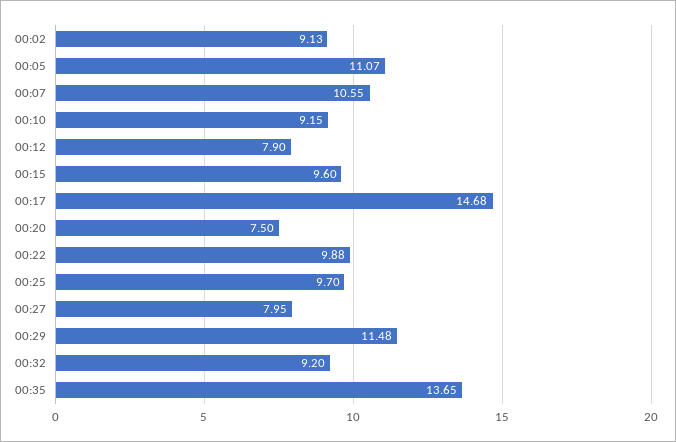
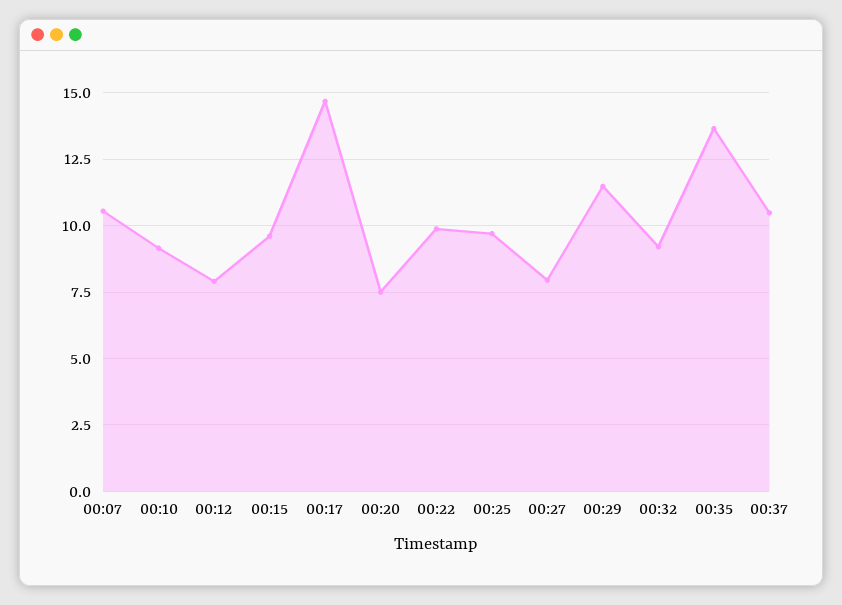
00:02: 9.13 -> none
00:05: 11.07 -> none
00:37: none -> 10.5

